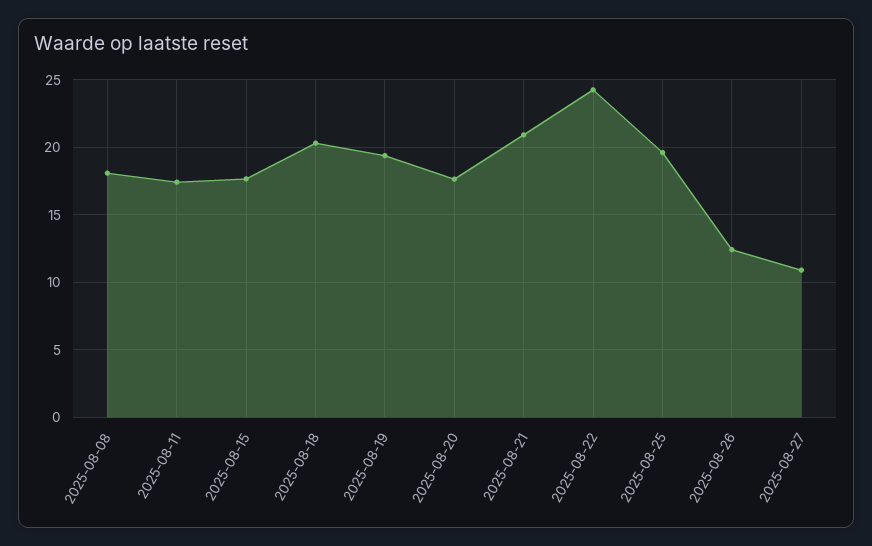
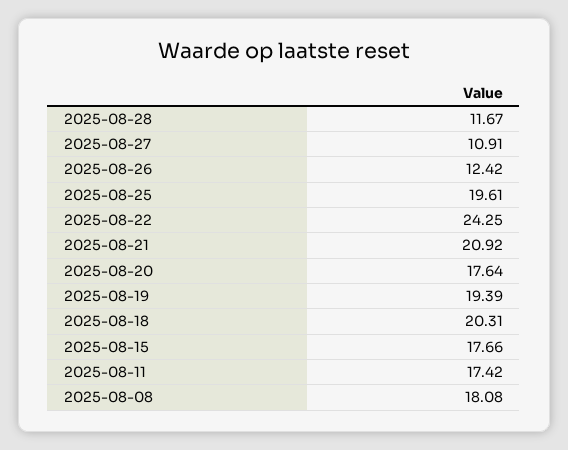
2025-08-28: none -> 11.67

